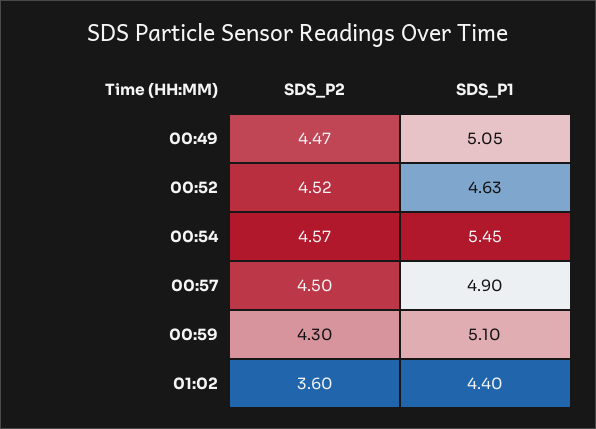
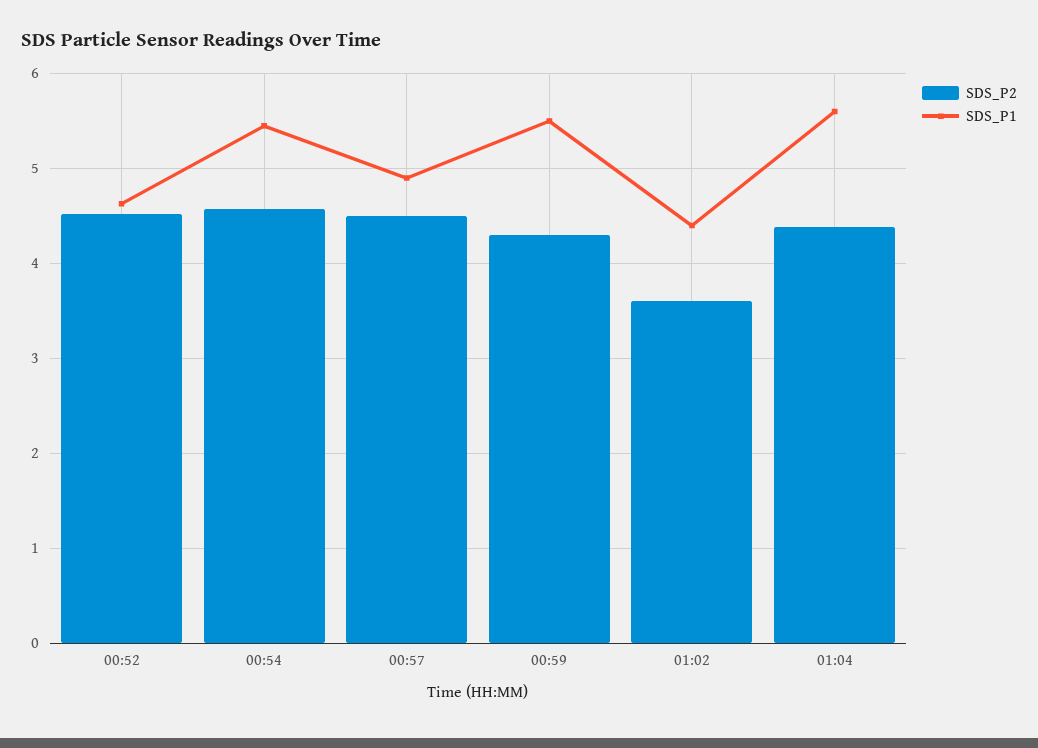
SDS_P2, 00:49: 4.47 -> none
SDS_P1, 00:49: 5.05 -> none
SDS_P1, 00:59: 5.1 -> 5.5
SDS_P2, 01:04: none -> 4.4
SDS_P1, 01:04: none -> 5.6

